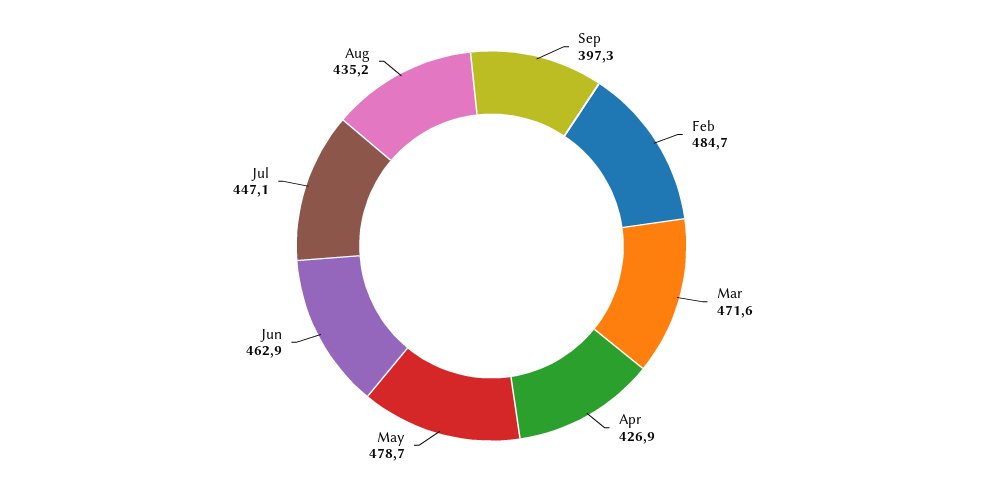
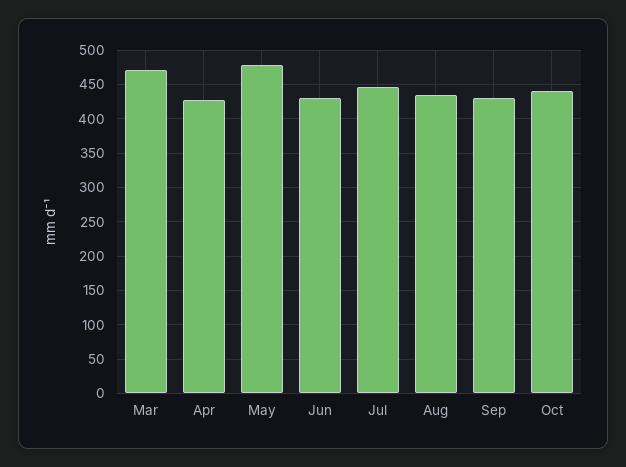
Sep: 397.3 -> 430
Feb: 484.7 -> none
Jun: 462.9 -> 430
Oct: none -> 440

